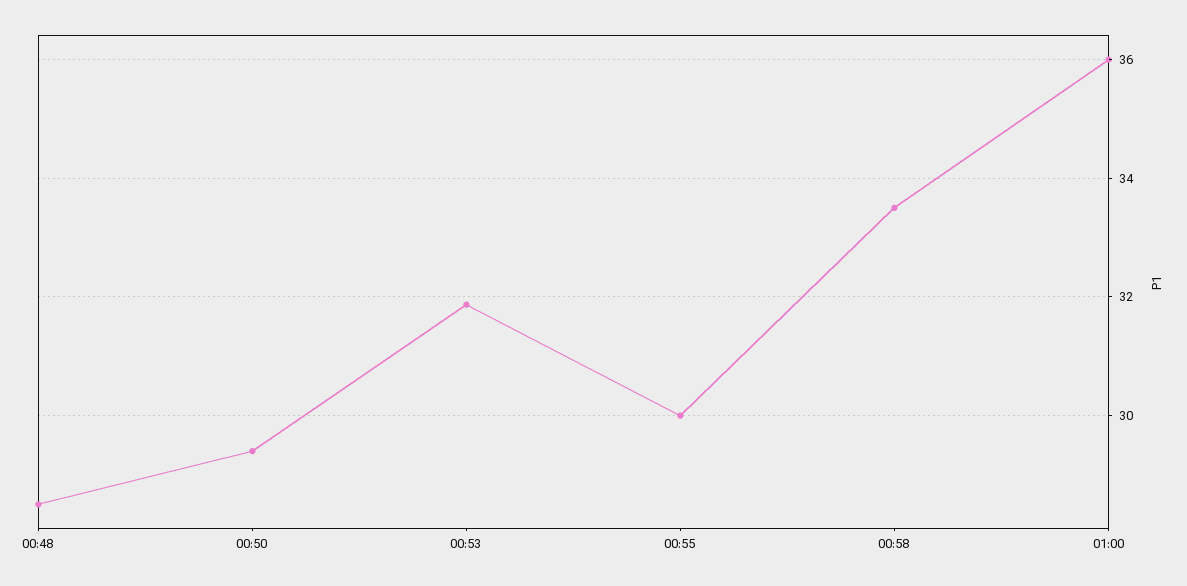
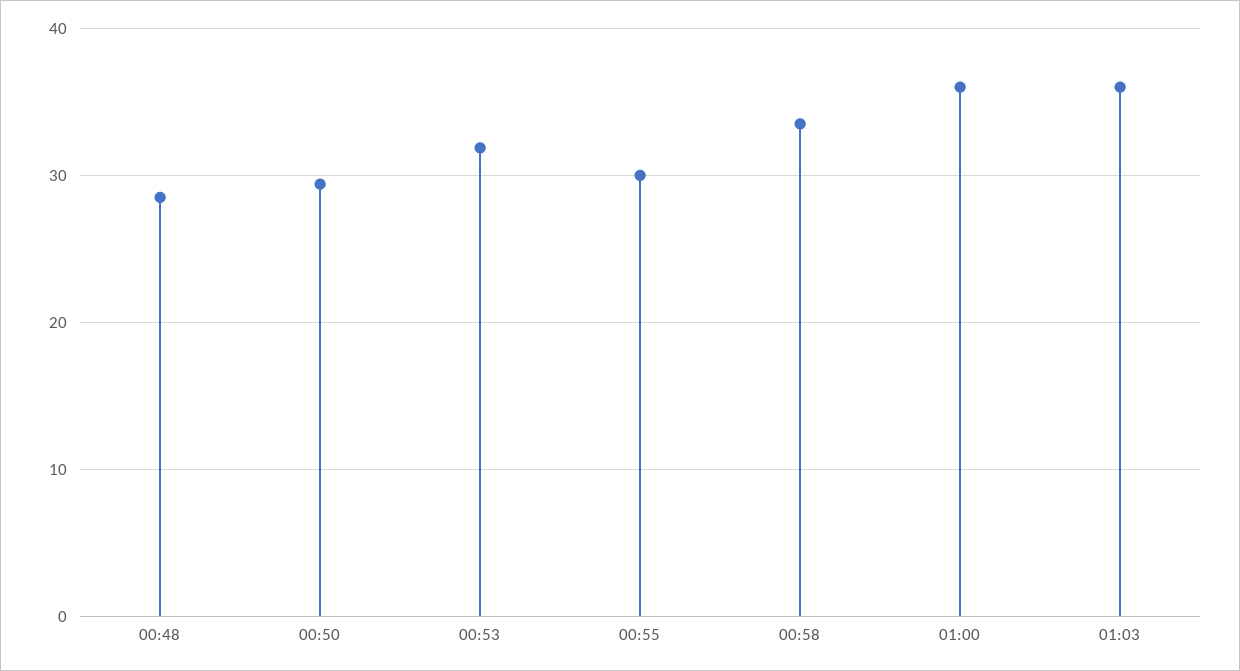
01:03: none -> 36

